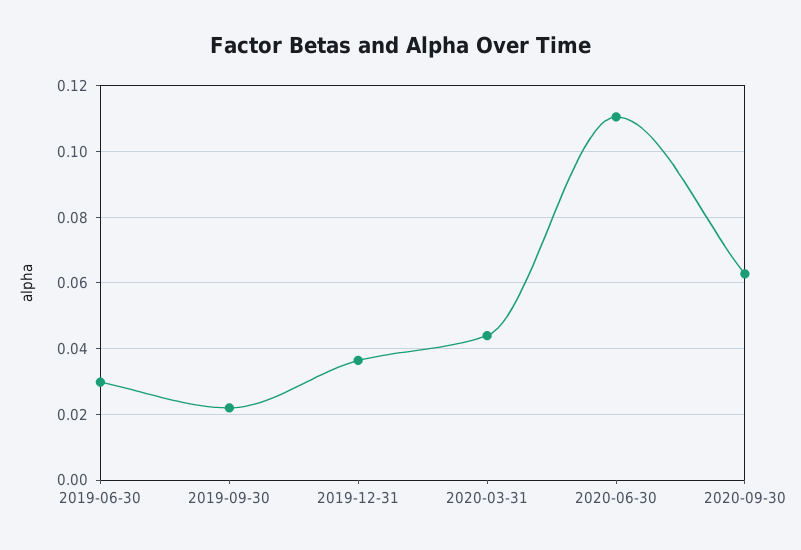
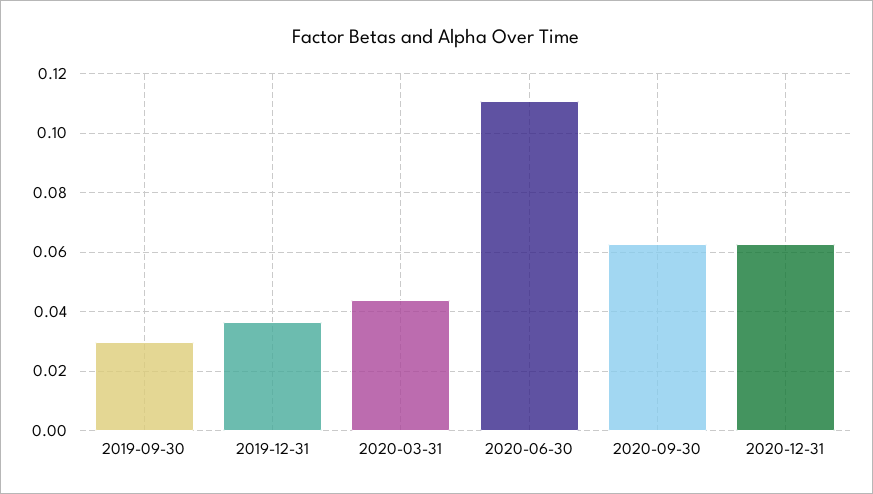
2019-06-30: 0.03 -> none
2019-09-30: 0.022 -> 0.03
2020-12-31: none -> 0.0625

